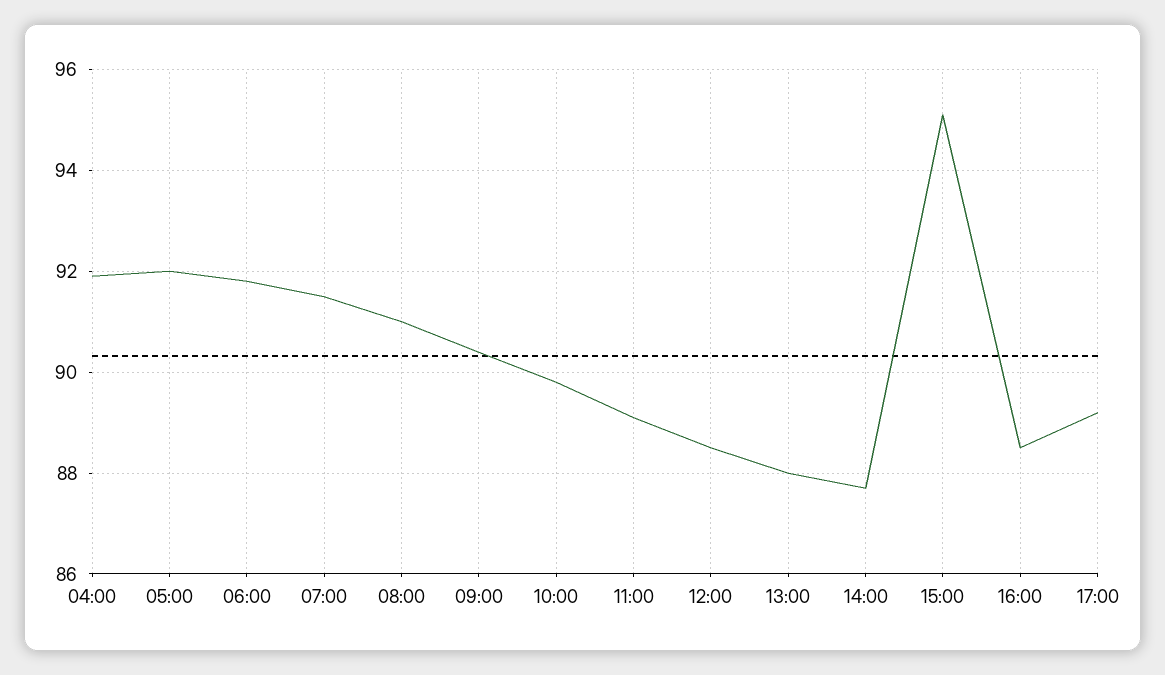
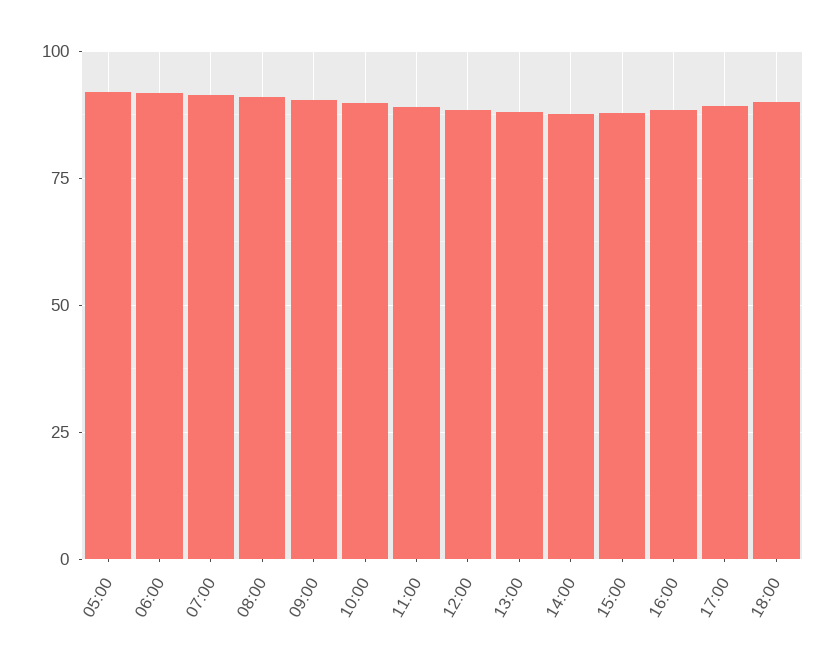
04:00: 92 -> none
15:00: 95 -> 87.5
18:00: none -> 90

